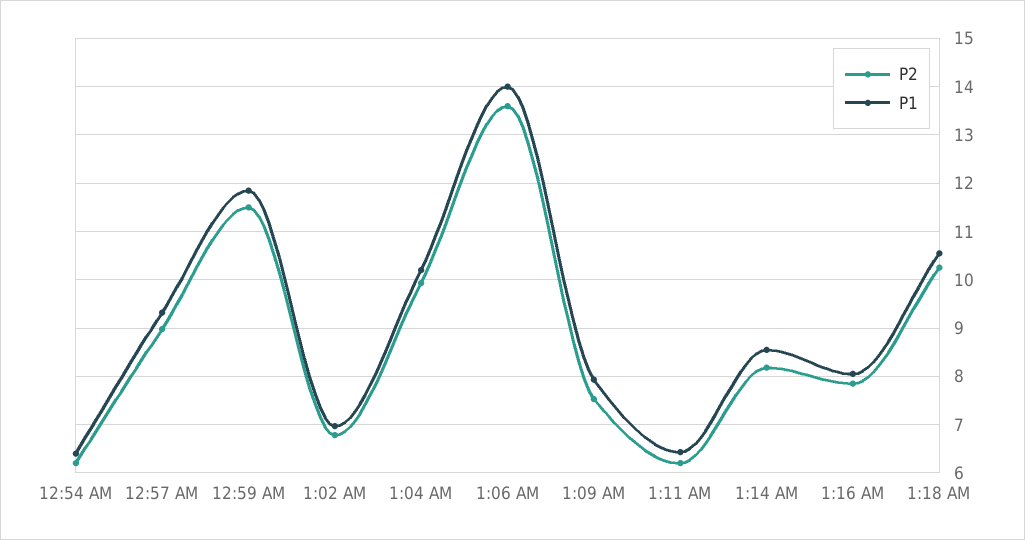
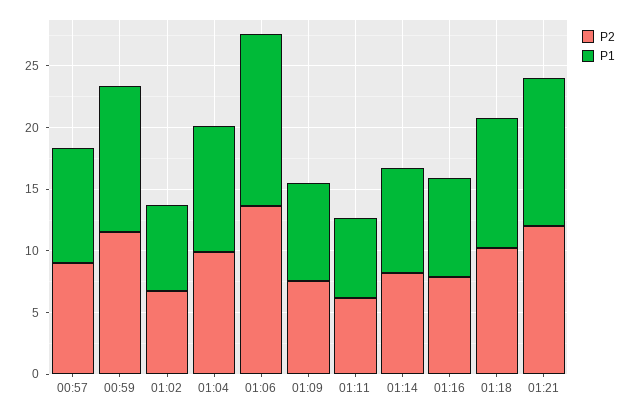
P2, 12:54 AM: 6.2 -> none
P1, 12:54 AM: 6.4 -> none
P2, 01:21: none -> 12
P1, 01:21: none -> 12

